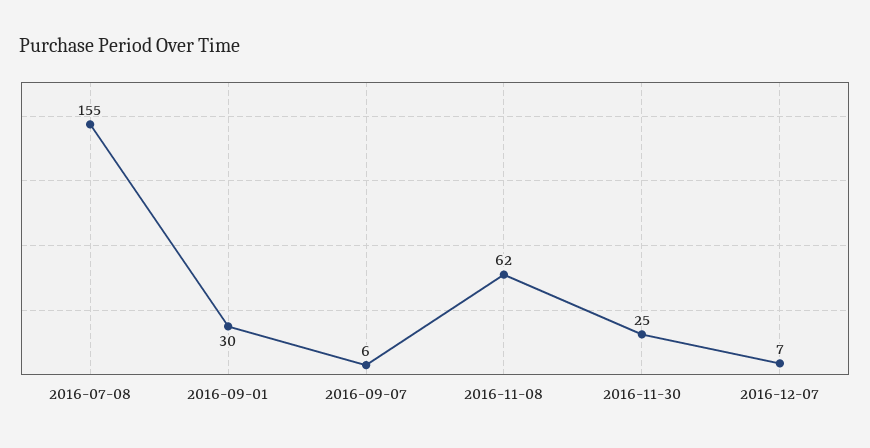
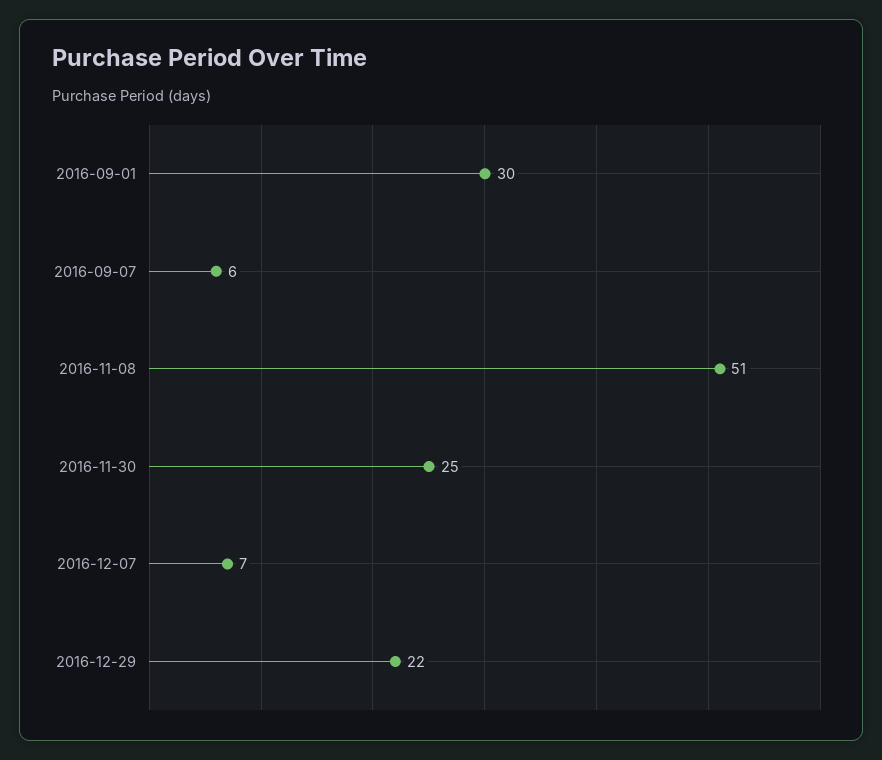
2016-07-08: 155 -> none
2016-11-08: 62 -> 51
2016-12-29: none -> 22

